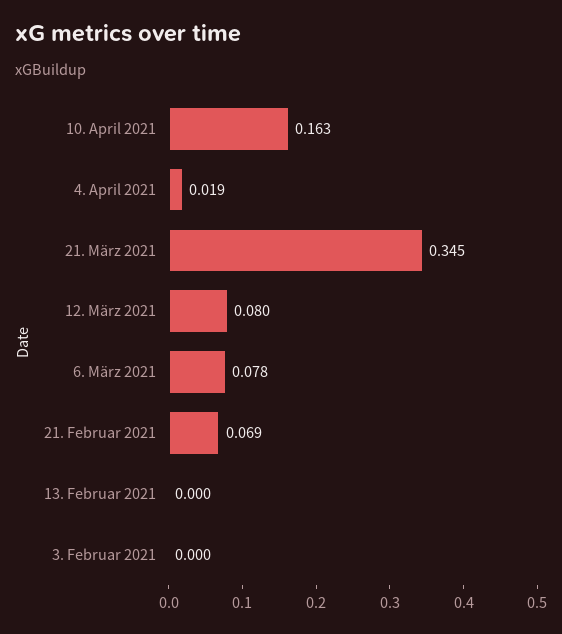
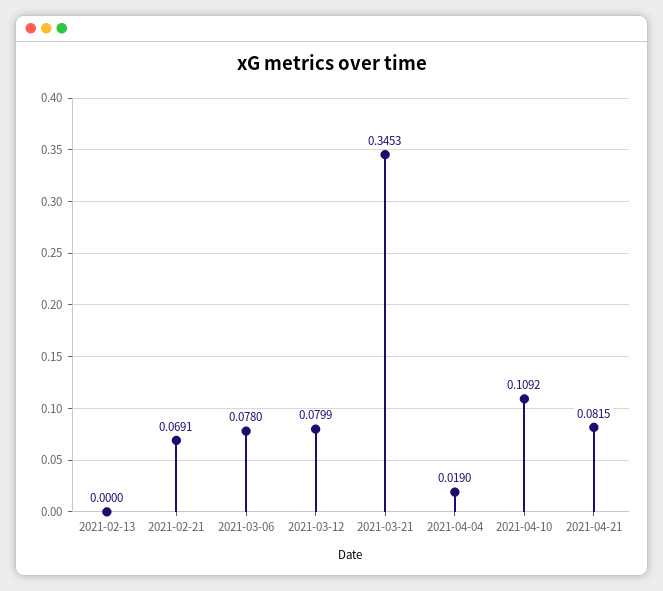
10. April 2021: 0.163 -> 0.1092
3. Februar 2021: 0 -> none
2021-04-21: none -> 0.0815

